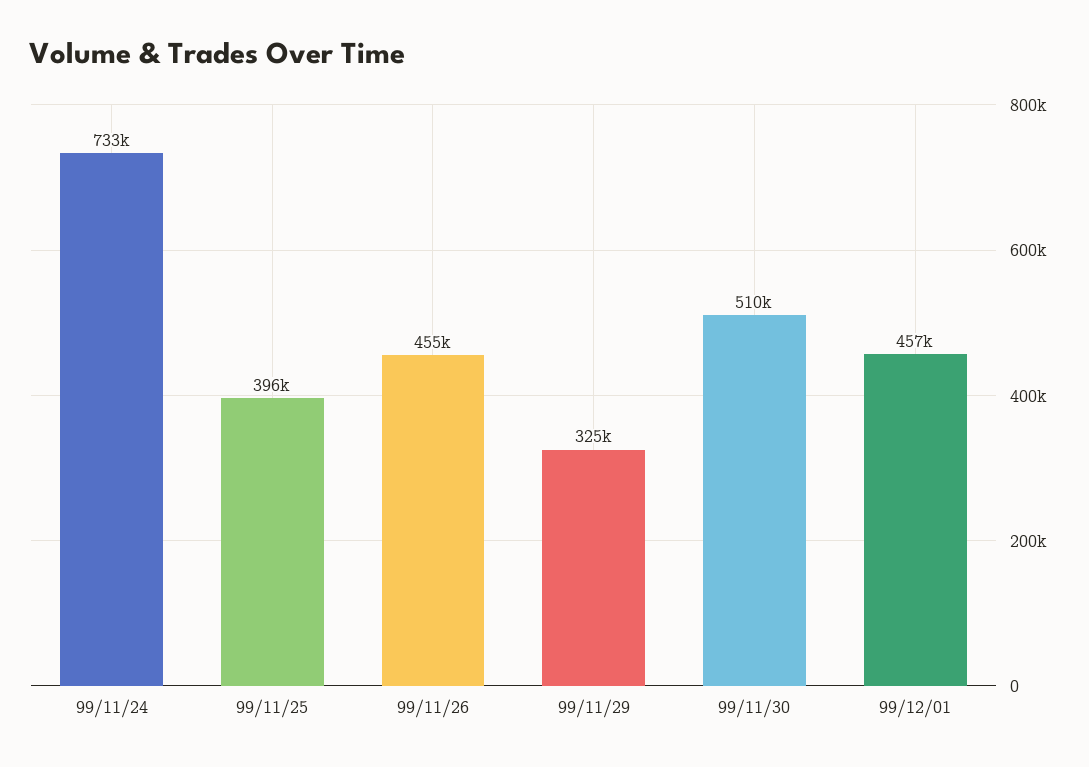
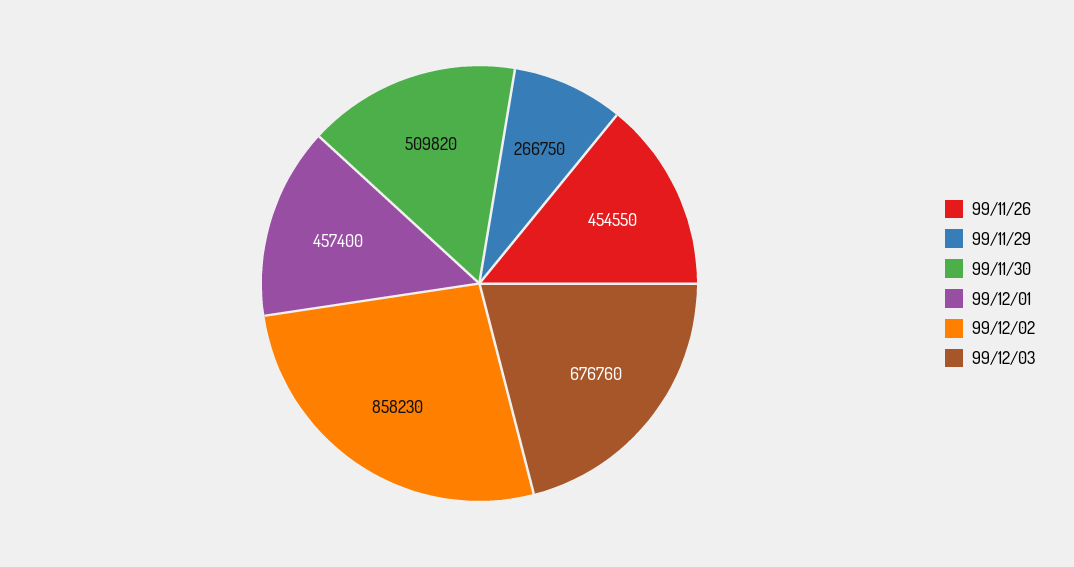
99/11/24: 733000 -> none
99/11/25: 396000 -> none
99/11/29: 325000 -> 266750
99/12/02: none -> 858230
99/12/03: none -> 676760

